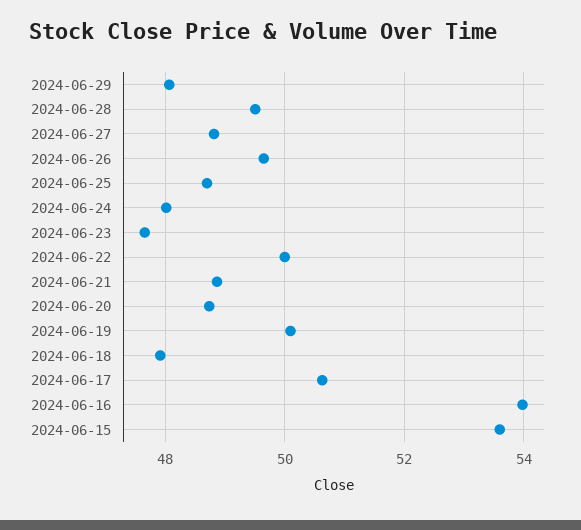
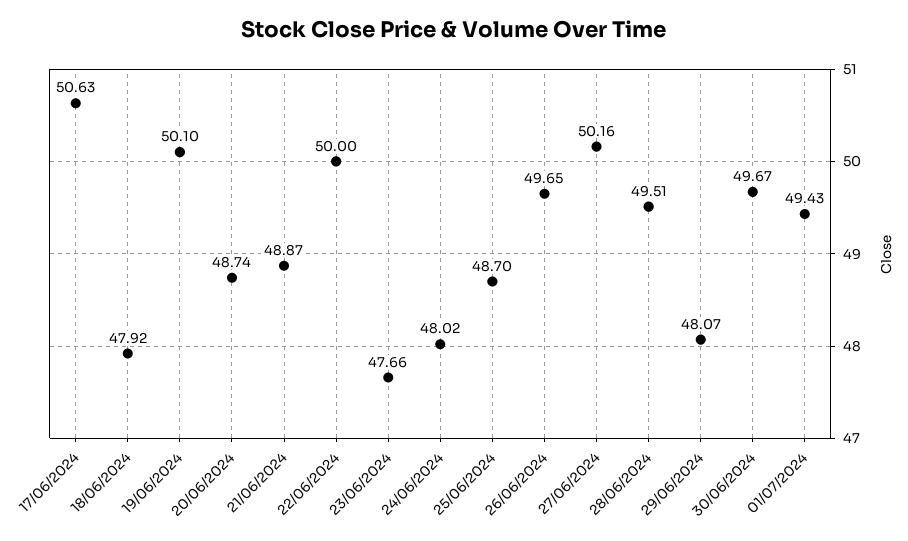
2024-06-27: 48.8 -> 50.16
2024-06-16: 54 -> none
2024-06-15: 53.6 -> none
30/06/2024: none -> 49.67
01/07/2024: none -> 49.43

